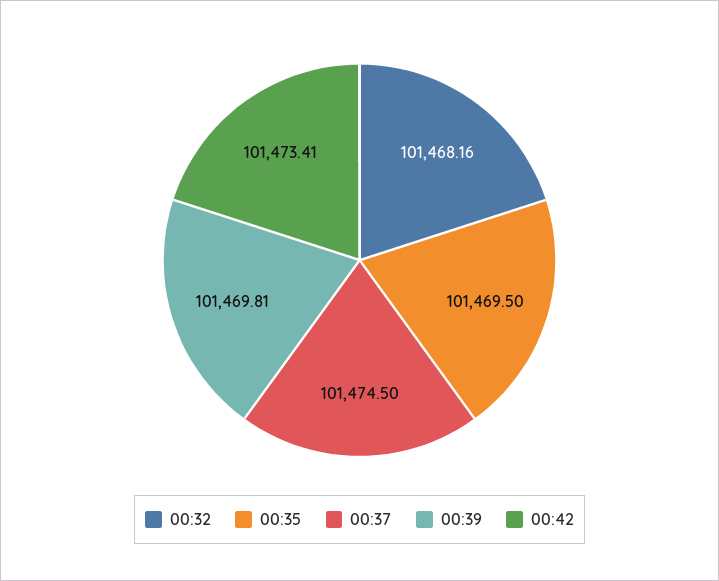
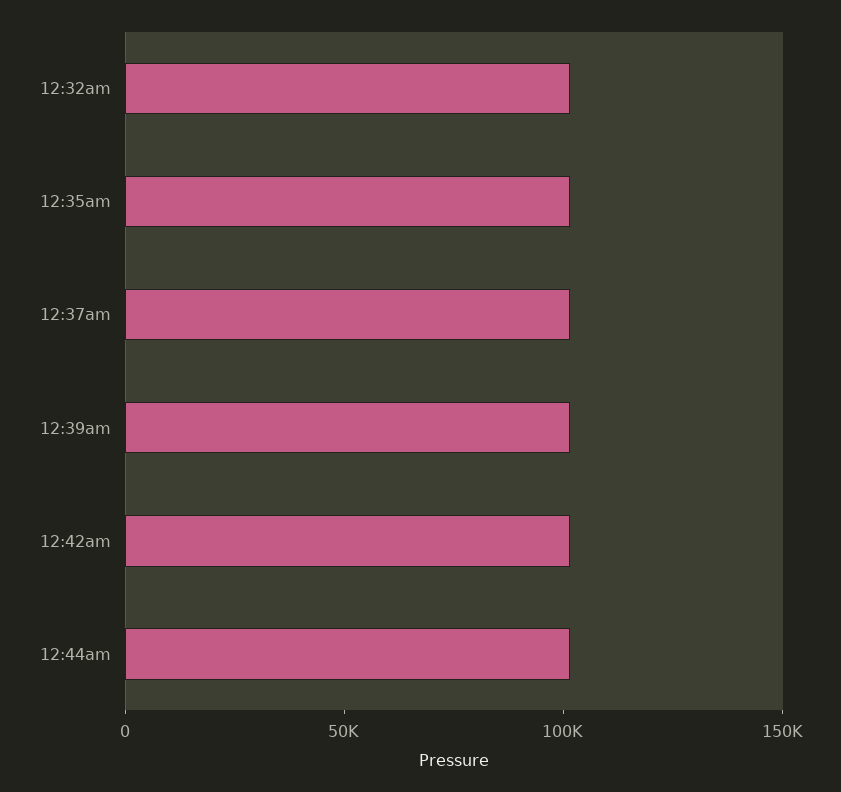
12:44am: none -> 100000

